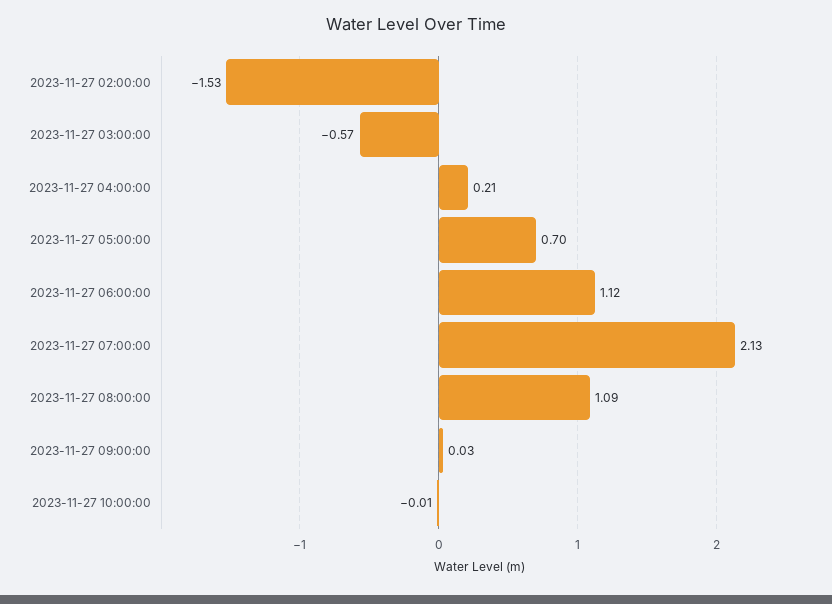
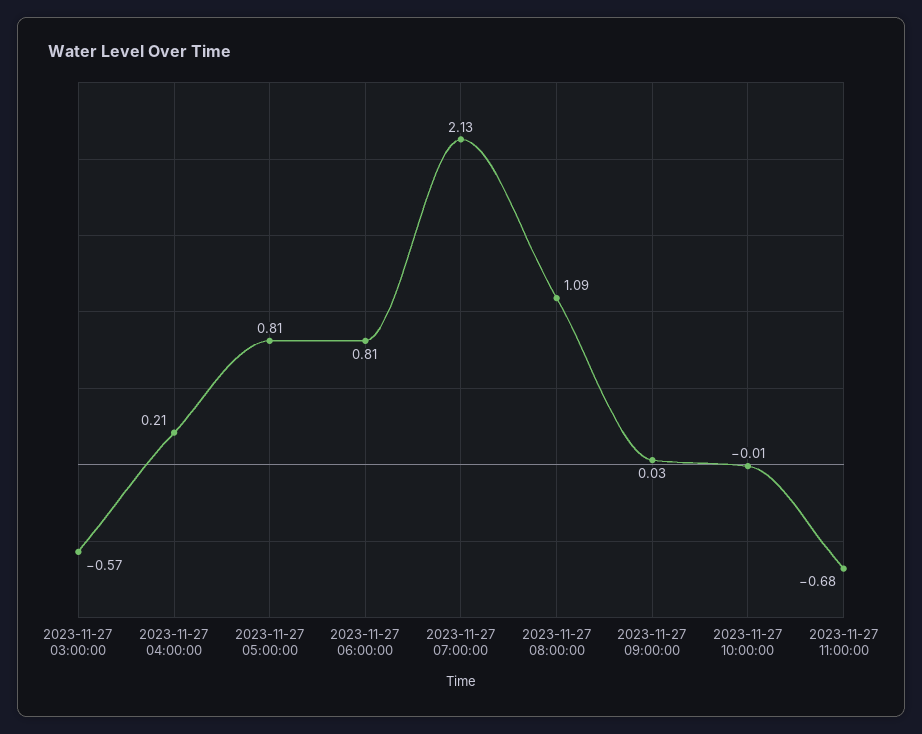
2023-11-27 02:00:00: -1.53 -> none
2023-11-27 05:00:00: 0.7 -> 0.81
2023-11-27 06:00:00: 1.12 -> 0.81
2023-11-27 11:00:00: none -> -0.68

